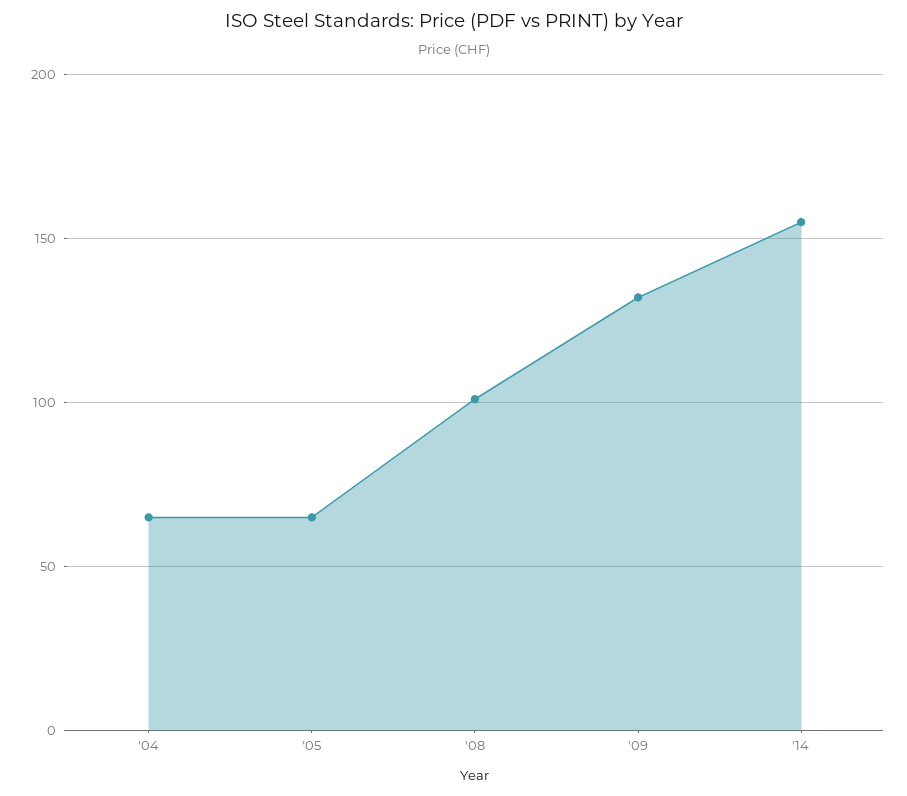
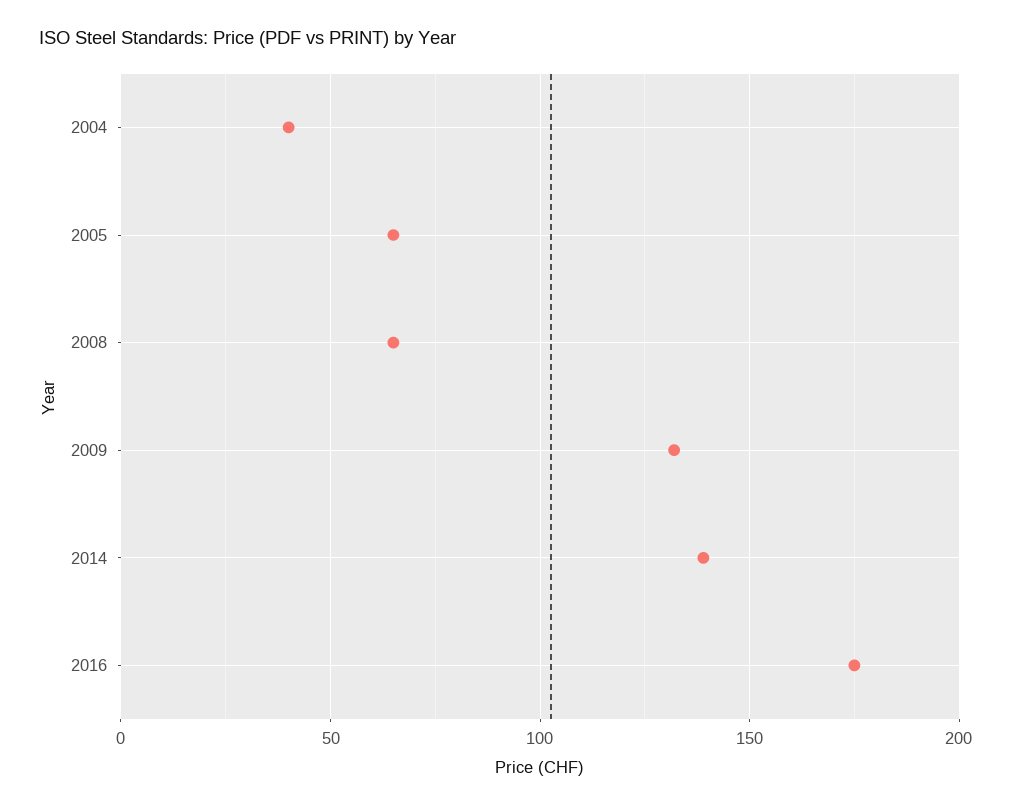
'04: 65 -> 40
'08: 100 -> 65
'14: 155 -> 140
2016: none -> 175

